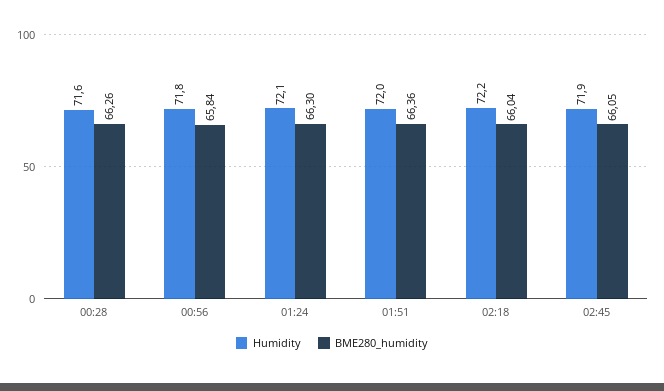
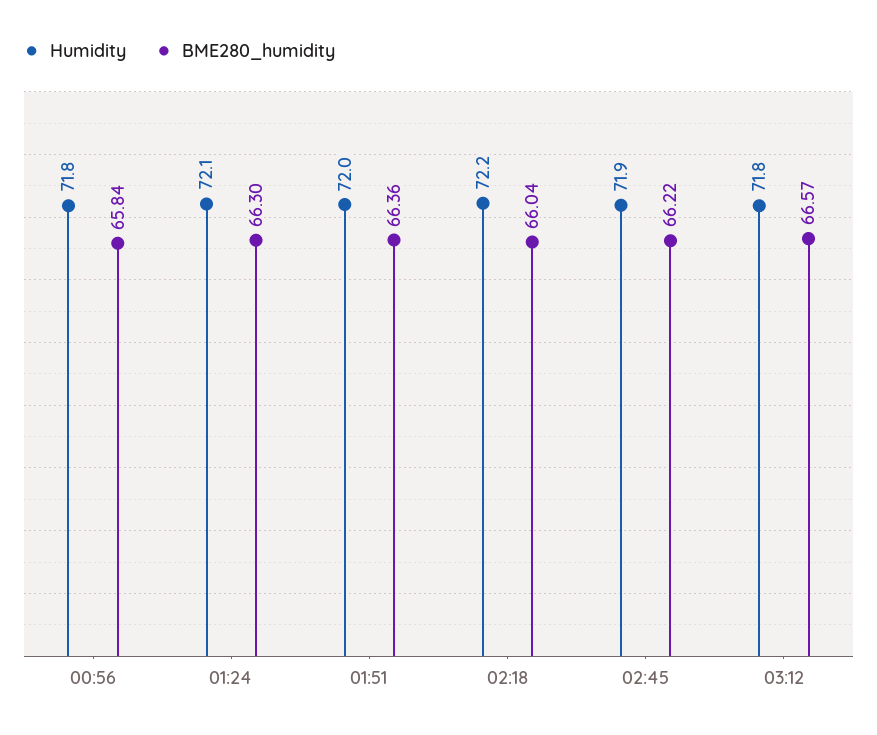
Humidity, 00:28: 71.6 -> none
BME280_humidity, 00:28: 66.26 -> none
BME280_humidity, 02:45: 66.05 -> 66.22
Humidity, 03:12: none -> 71.8
BME280_humidity, 03:12: none -> 66.57

